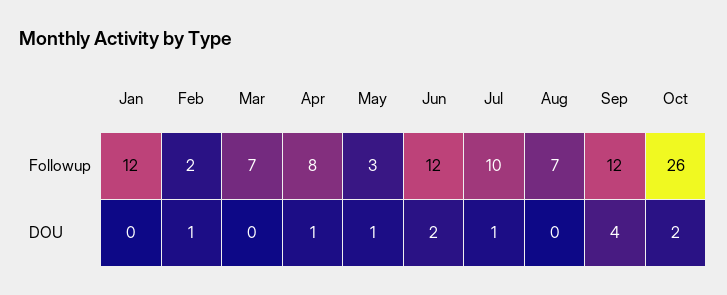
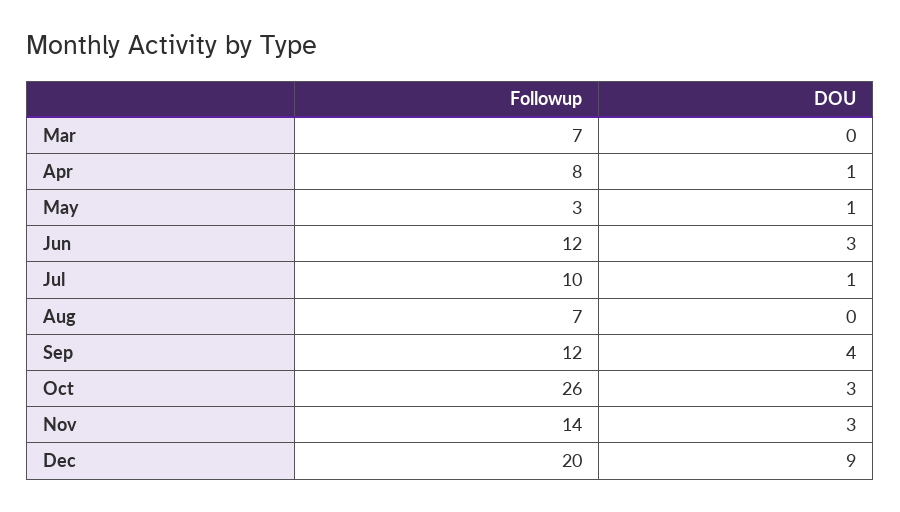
Jan, Followup: 12 -> none
Feb, Followup: 2 -> none
Jan, DOU: 0 -> none
Feb, DOU: 1 -> none
Jun, DOU: 2 -> 3
Oct, DOU: 2 -> 3
Nov, Followup: none -> 14
Nov, DOU: none -> 3
Dec, Followup: none -> 20
Dec, DOU: none -> 9

